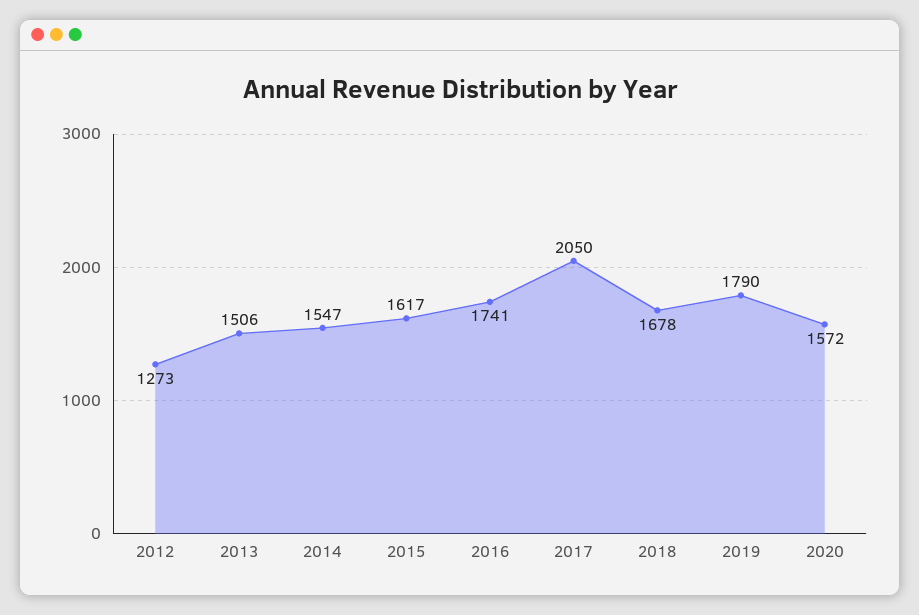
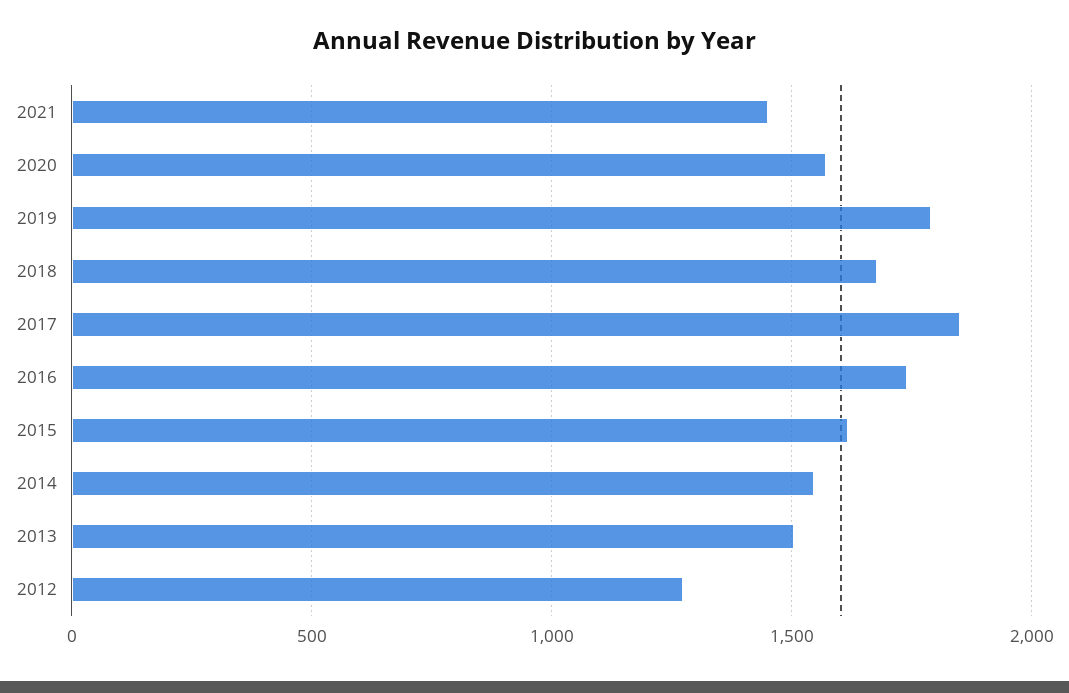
2017: 2050 -> 1850
2021: none -> 1450

